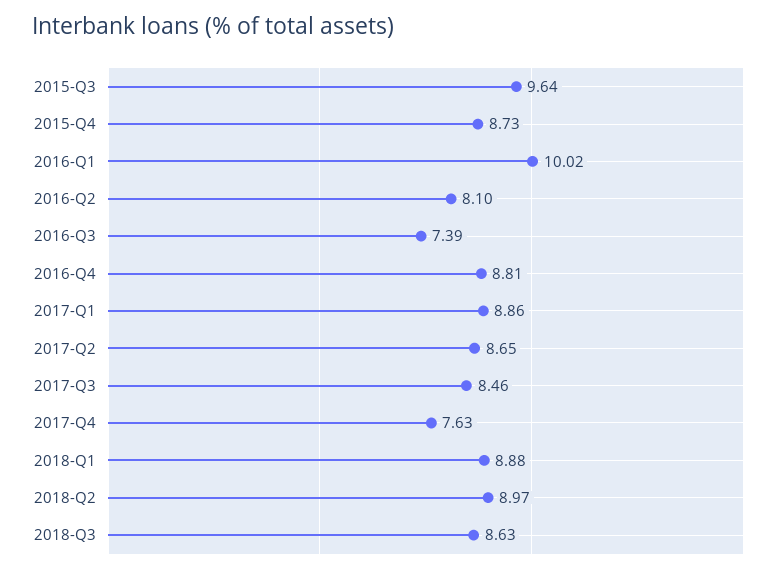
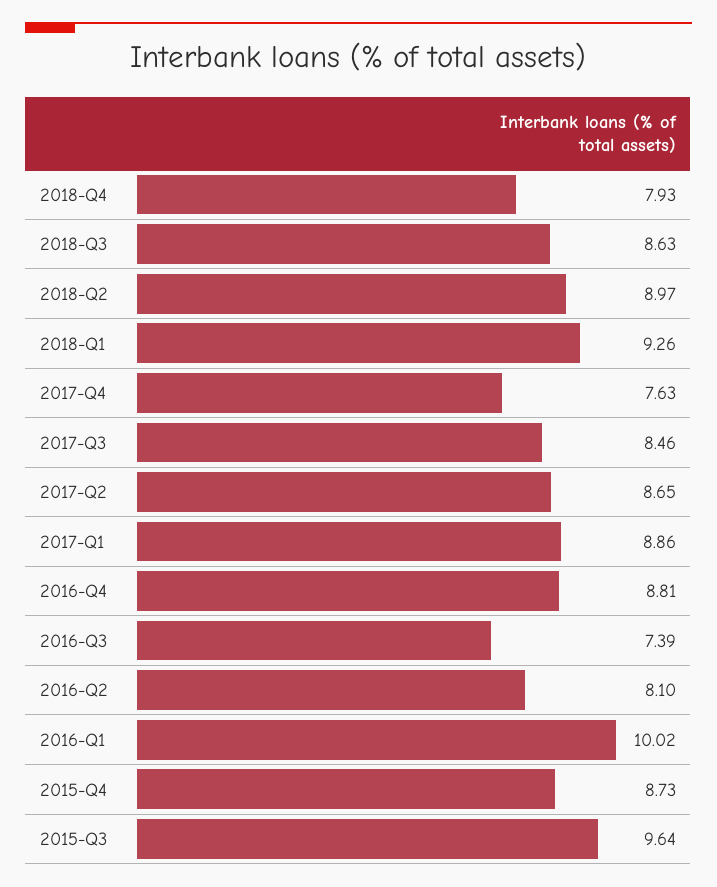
2018-Q1: 8.88 -> 9.26
2018-Q4: none -> 7.93

